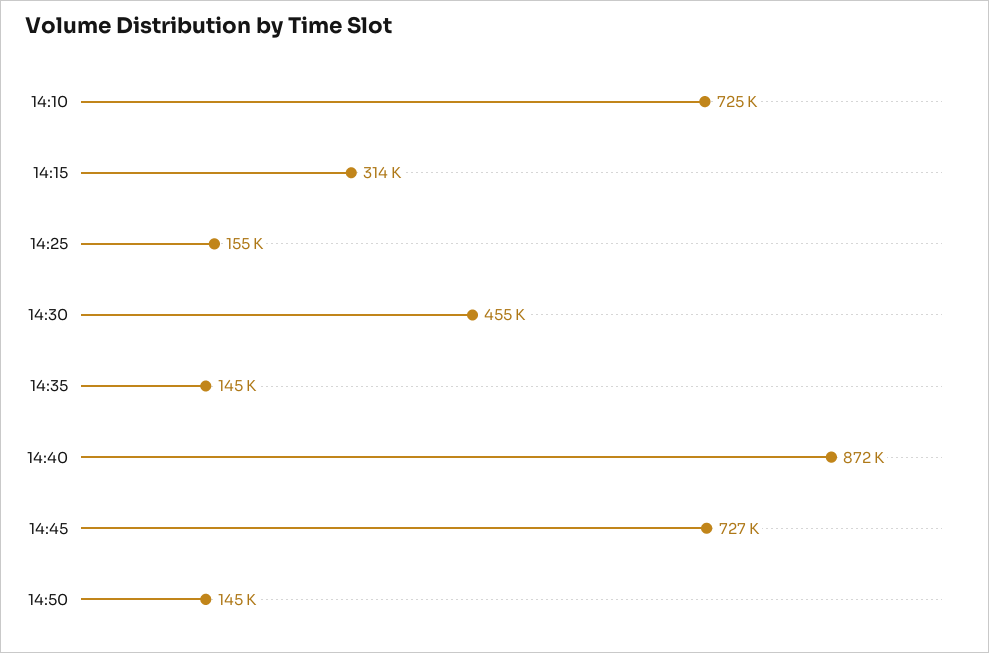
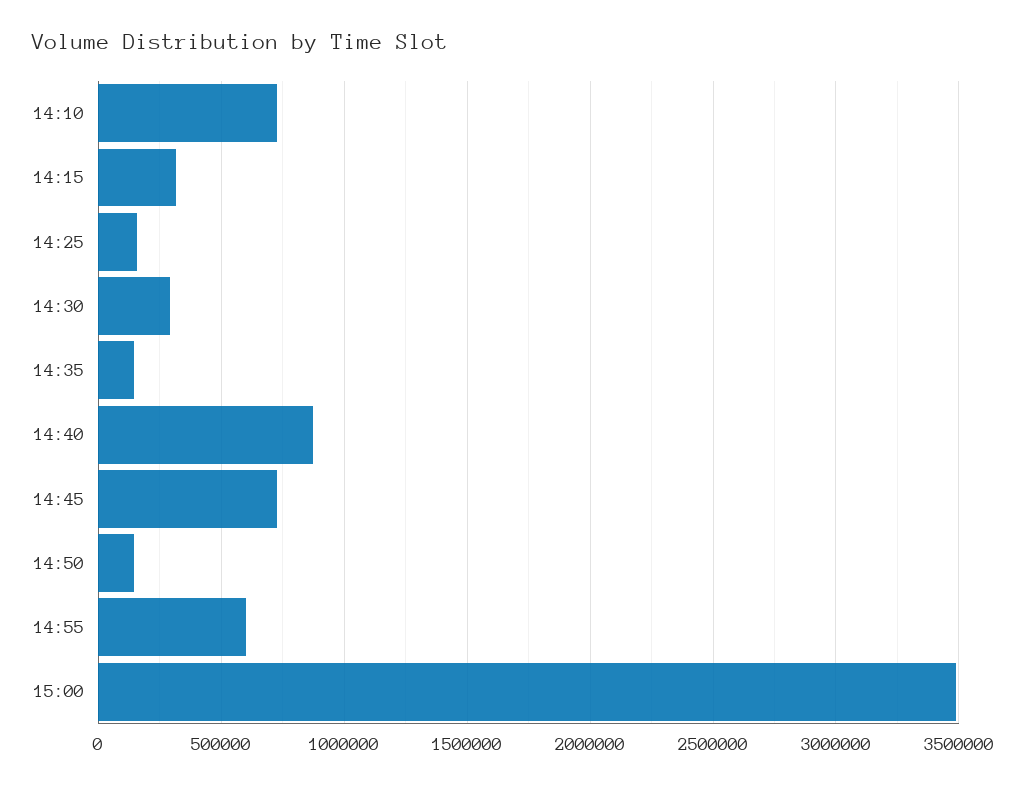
14:30: 455000 -> 300000
14:55: none -> 600000
15:00: none -> 3500000

